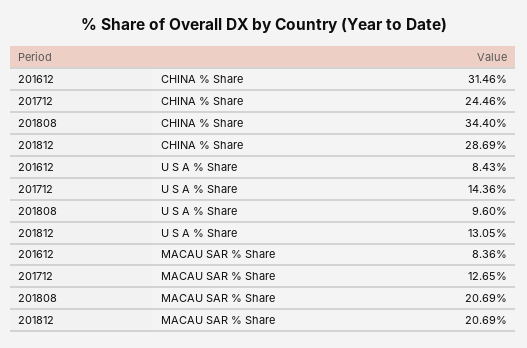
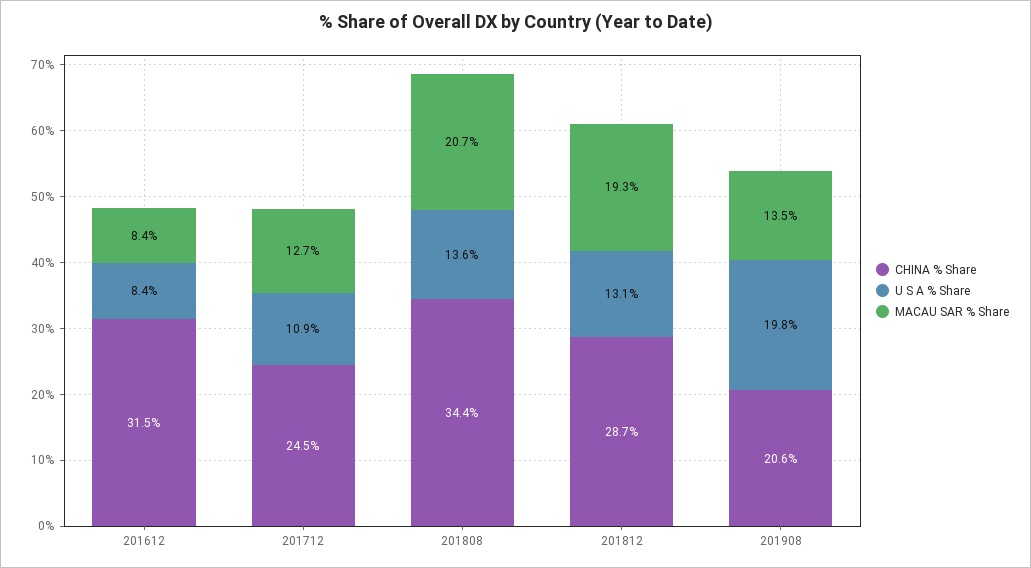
U S A % Share, 201712: 14.36 -> 10.9
U S A % Share, 201808: 9.6 -> 13.6
MACAU SAR % Share, 201812: 20.69 -> 19.3
CHINA % Share, 201908: none -> 20.6
U S A % Share, 201908: none -> 19.8
MACAU SAR % Share, 201908: none -> 13.5

